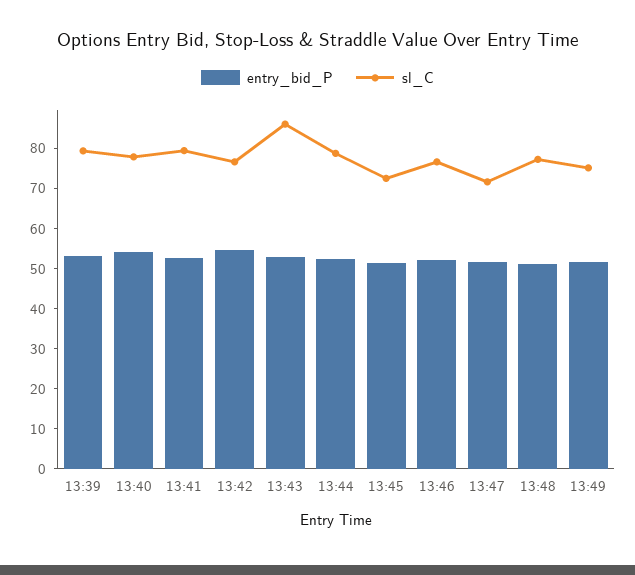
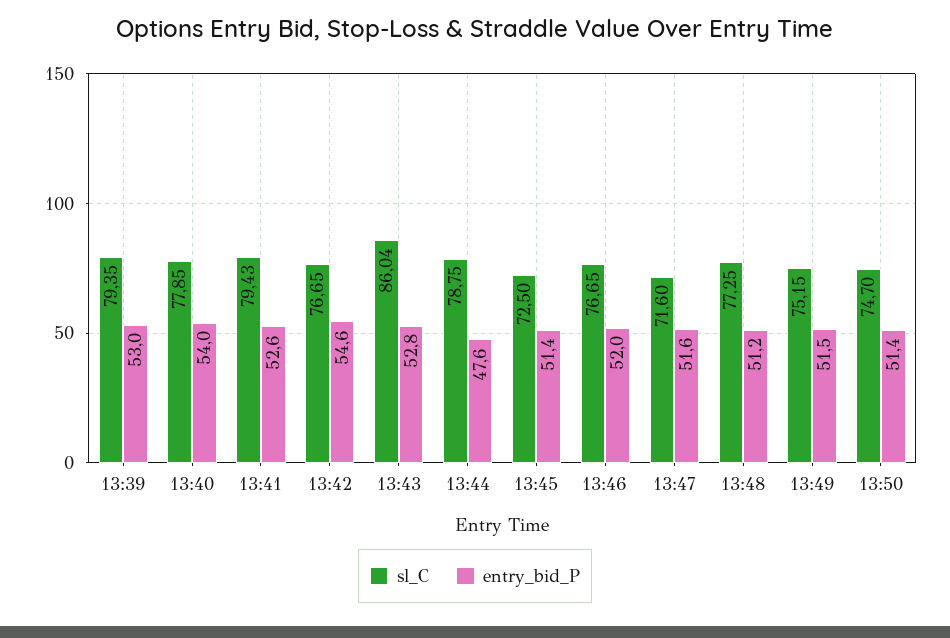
entry_bid_P, 13:44: 52 -> 47.6
sl_C, 13:50: none -> 74.7
entry_bid_P, 13:50: none -> 51.4

